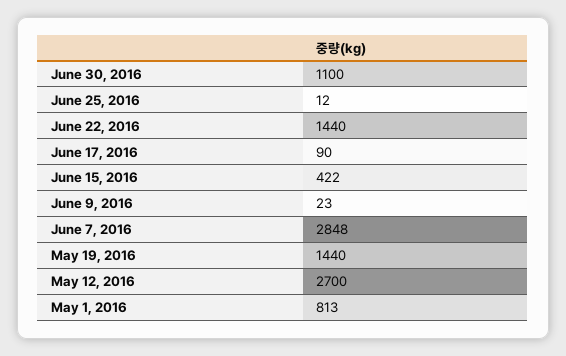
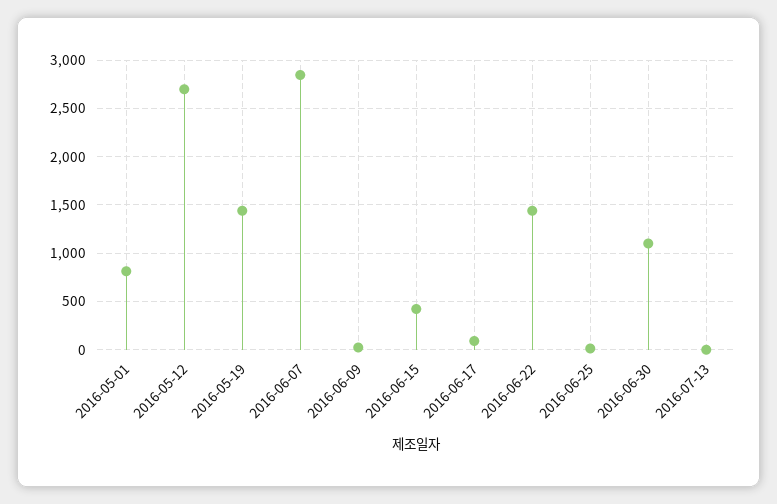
2016-07-13: none -> 0

